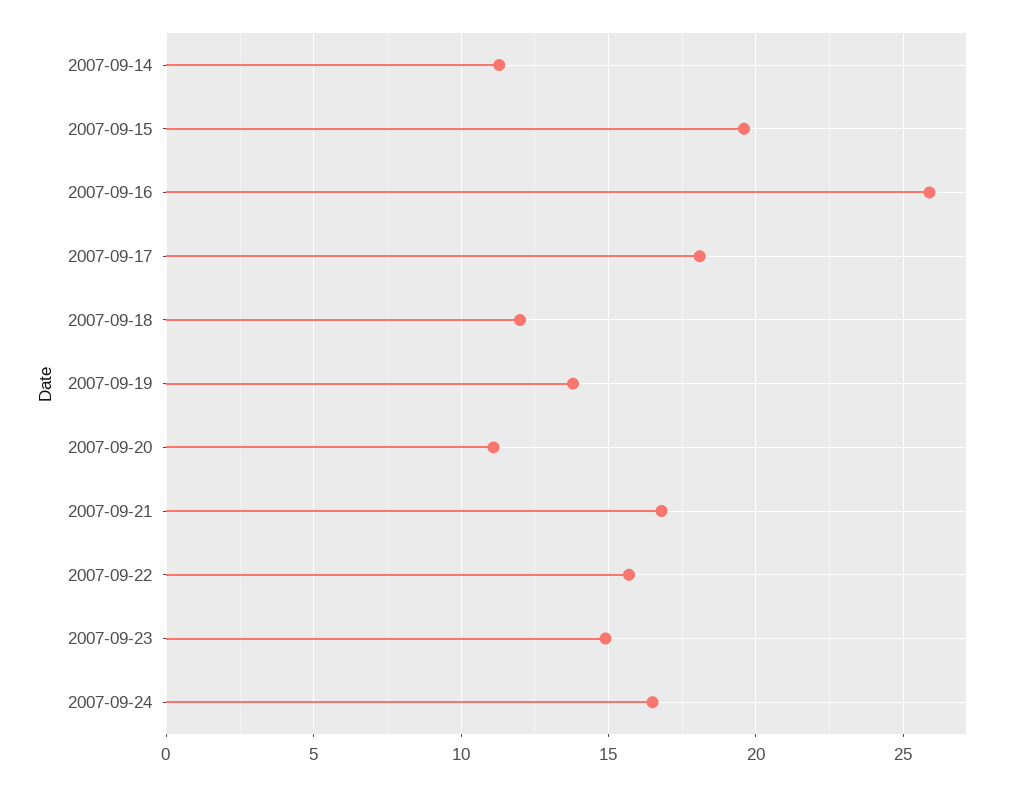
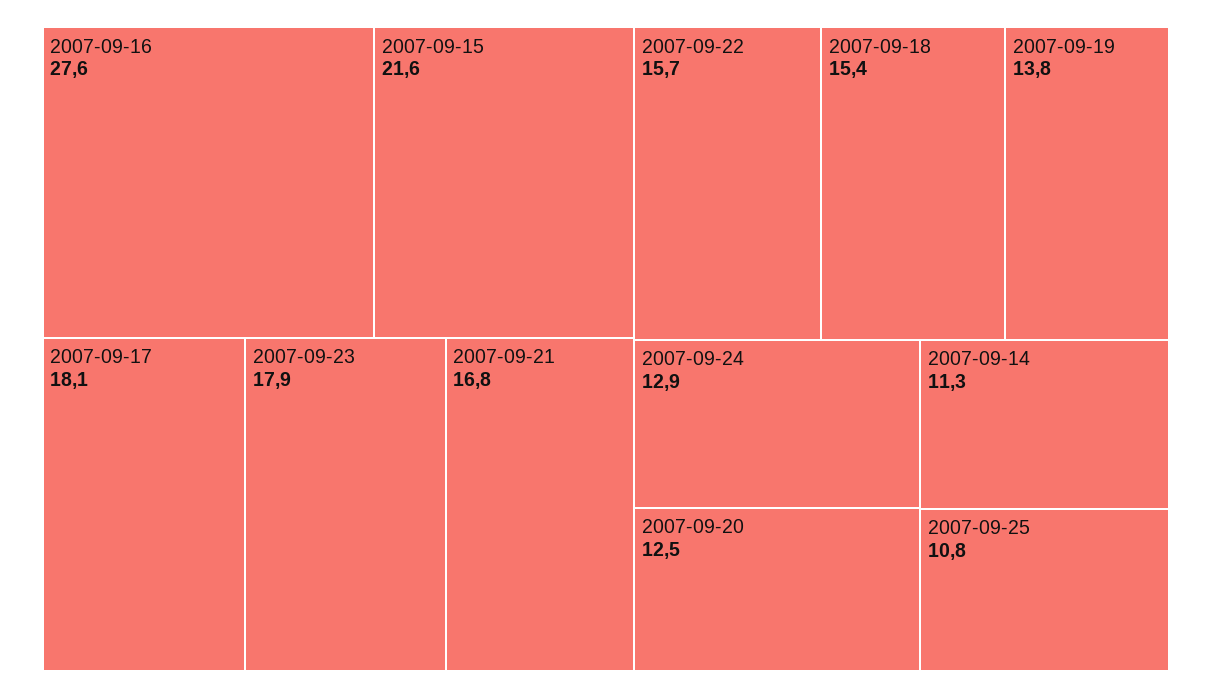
2007-09-15: 19.5 -> 21.6
2007-09-16: 26 -> 27.6
2007-09-18: 12 -> 15.4
2007-09-20: 11 -> 12.5
2007-09-23: 15 -> 17.9
2007-09-24: 16.5 -> 12.9
2007-09-25: none -> 10.8

